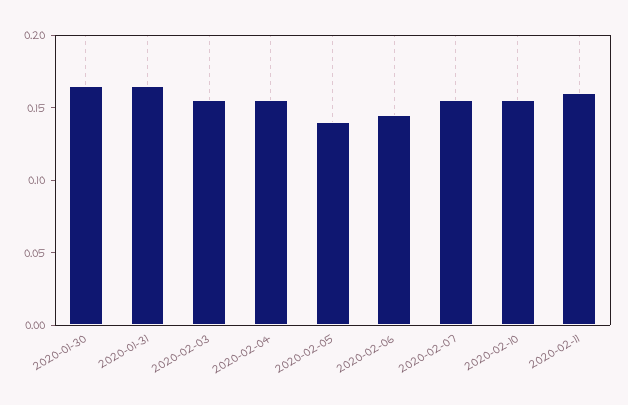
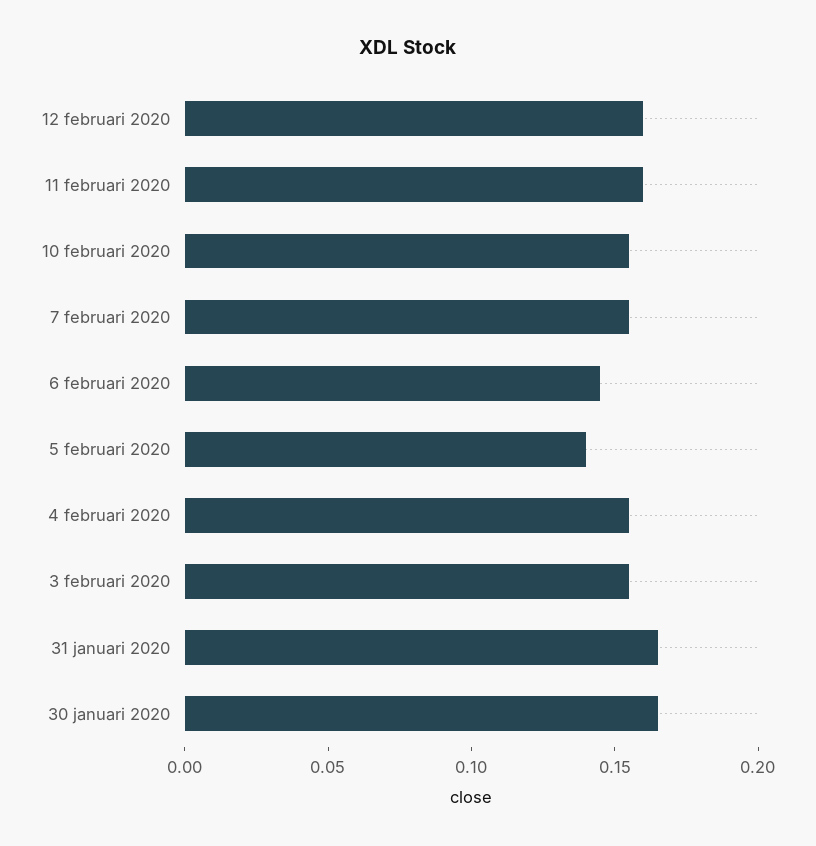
12 februari 2020: none -> 0.16

